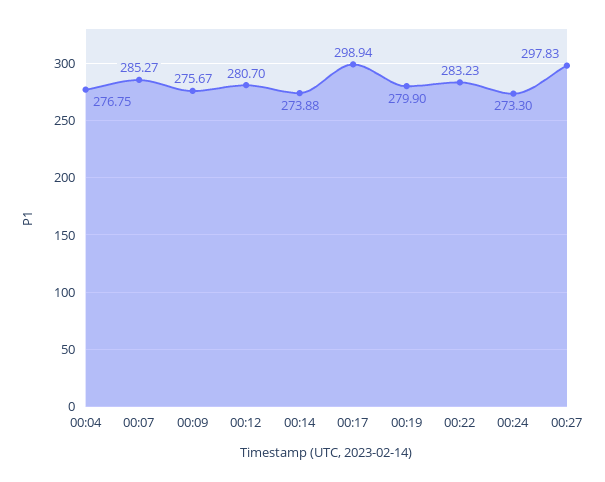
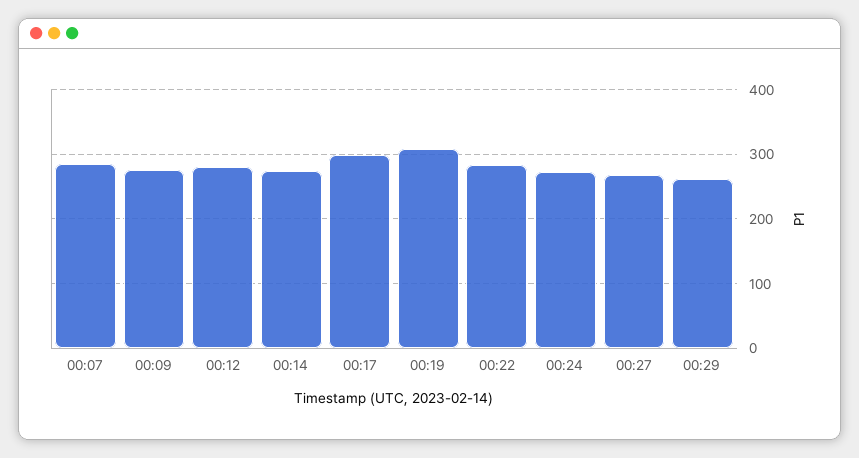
00:04: 276.75 -> none
00:19: 279.9 -> 310
00:27: 297.83 -> 270
00:29: none -> 260

